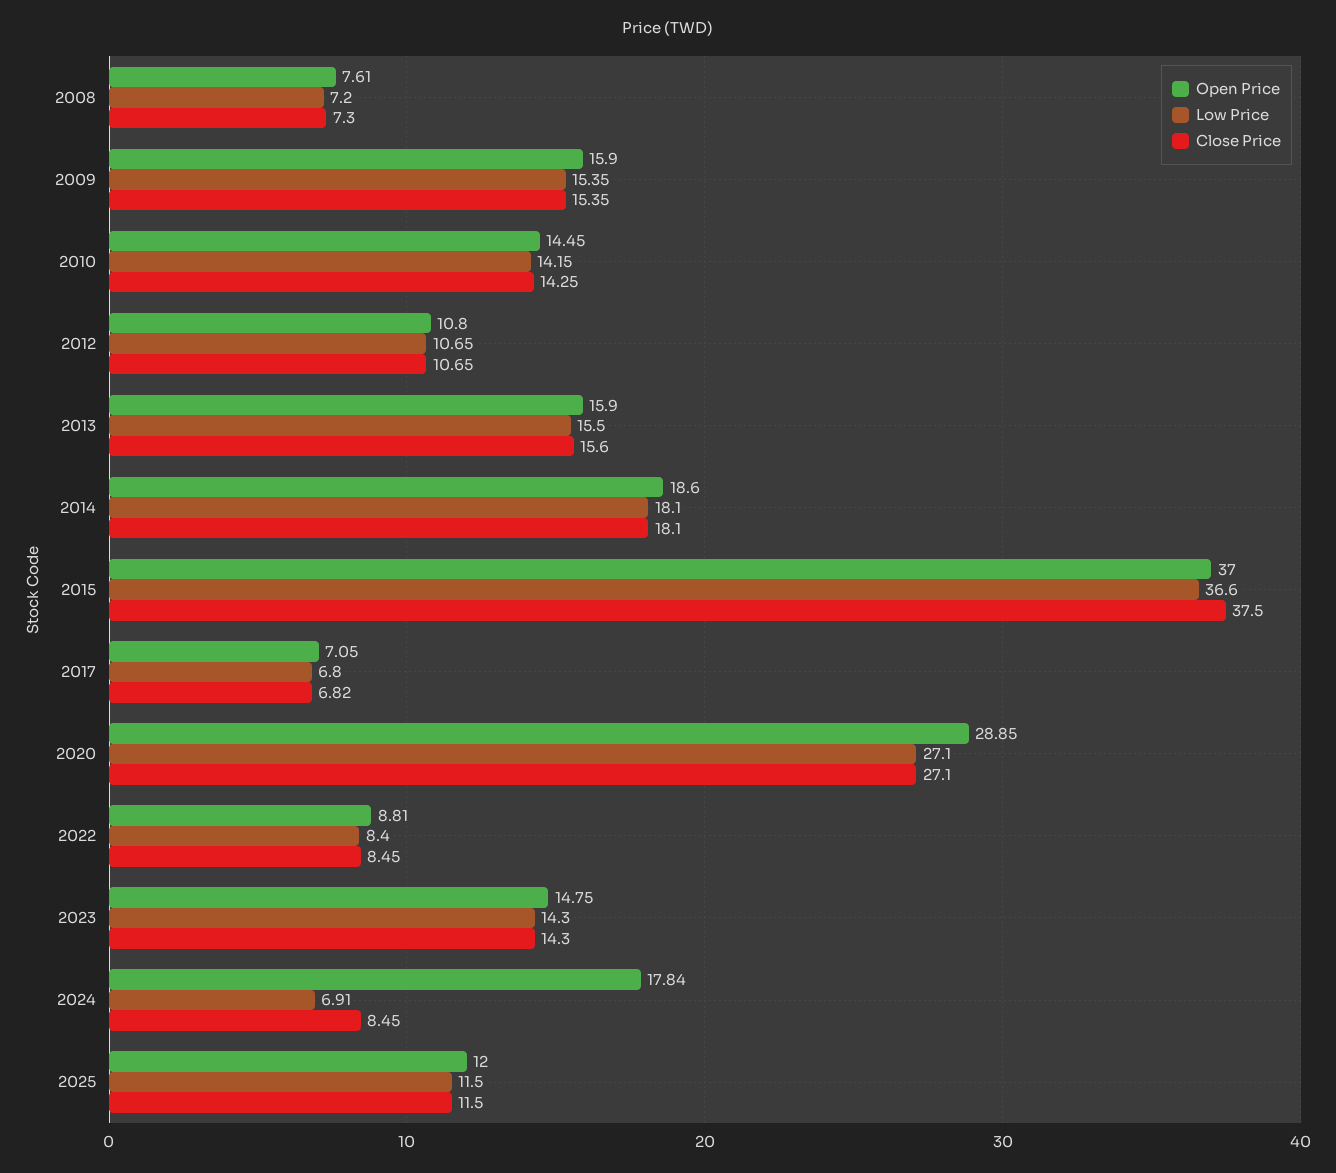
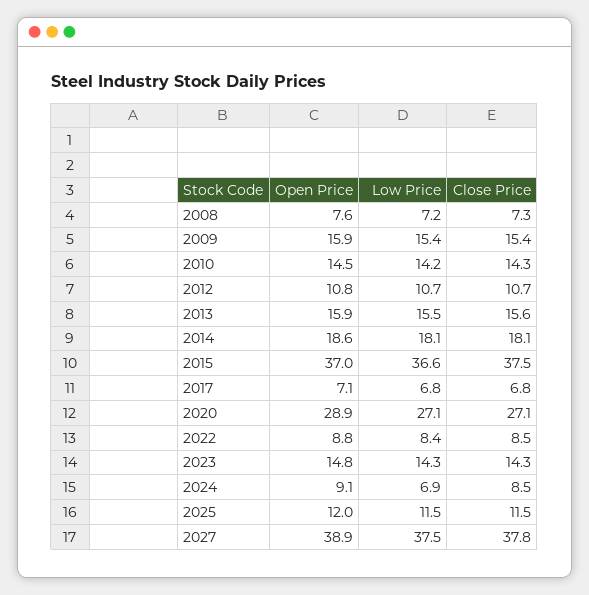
Open Price, 2024: 17.84 -> 9.1
Open Price, 2027: none -> 38.9
Low Price, 2027: none -> 37.5
Close Price, 2027: none -> 37.8

